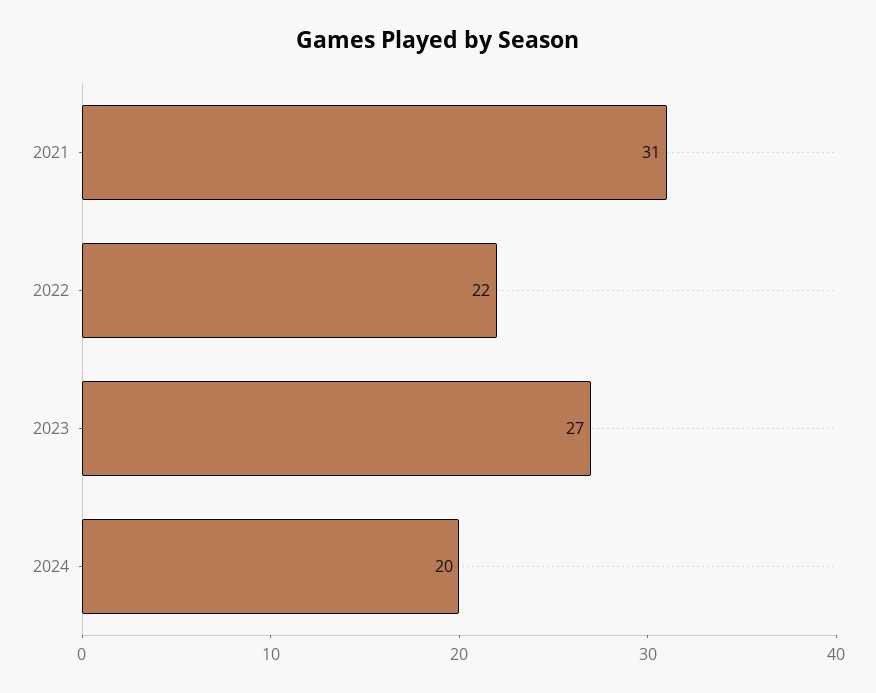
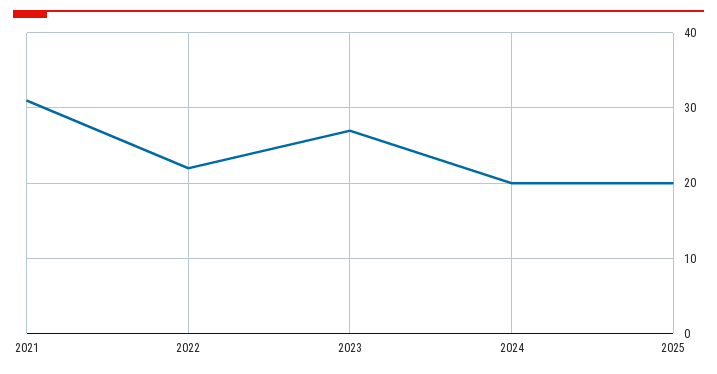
2025: none -> 20

